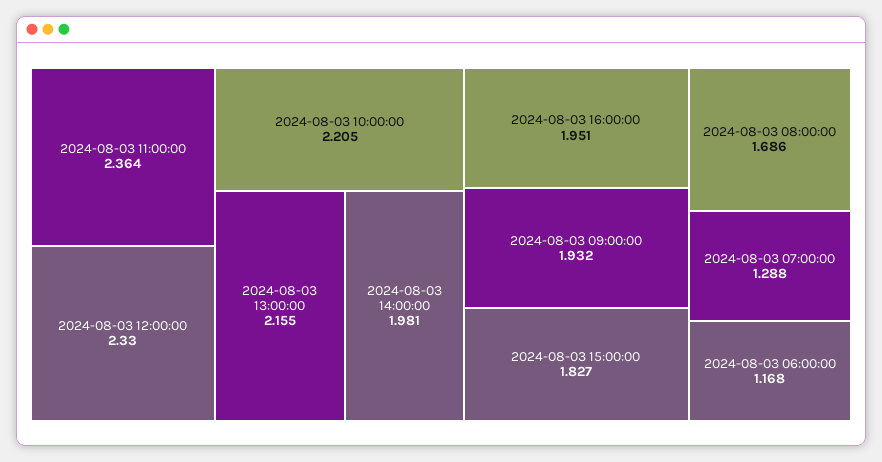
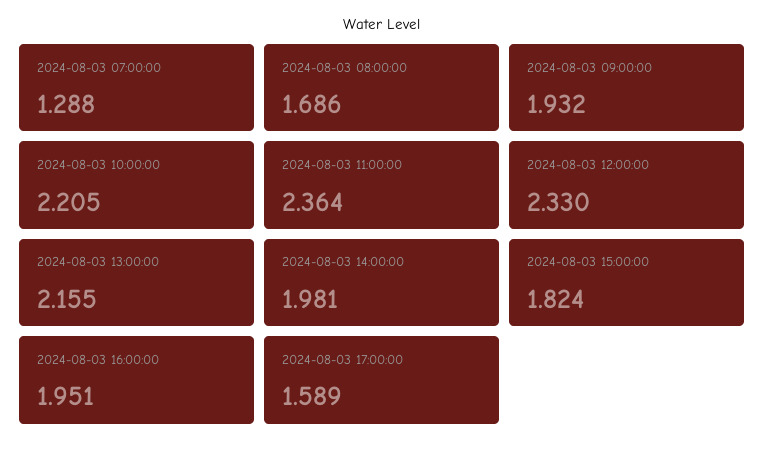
2024-08-03 15:00:00: 1.827 -> 1.824
2024-08-03 06:00:00: 1.168 -> none
2024-08-03 17:00:00: none -> 1.589

